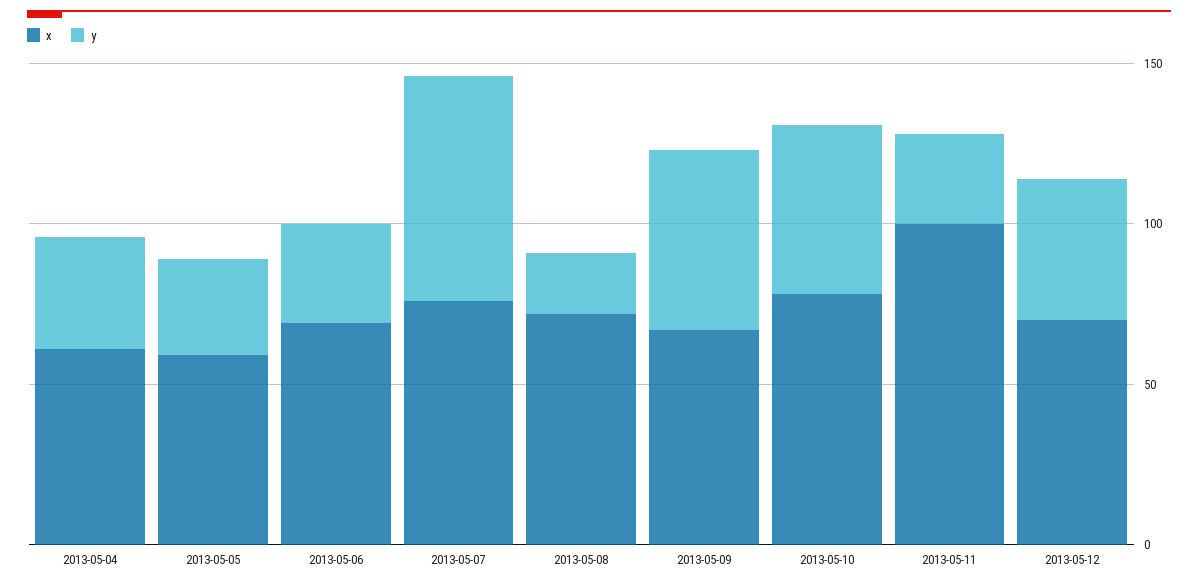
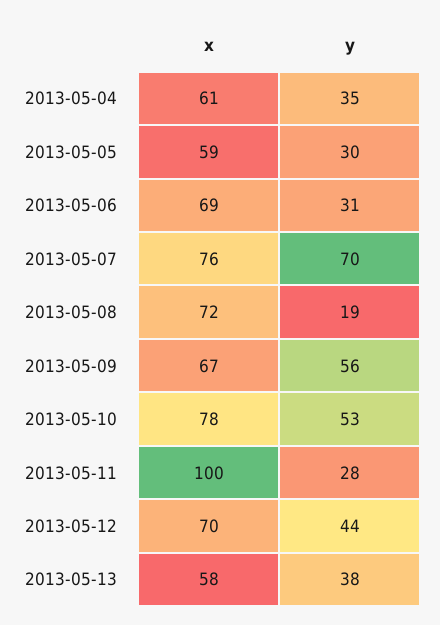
x, 2013-05-13: none -> 58
y, 2013-05-13: none -> 38

